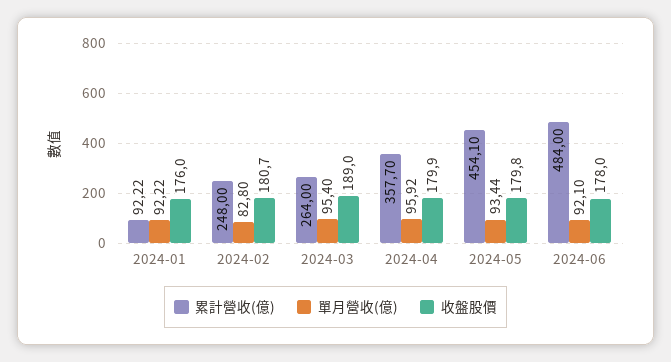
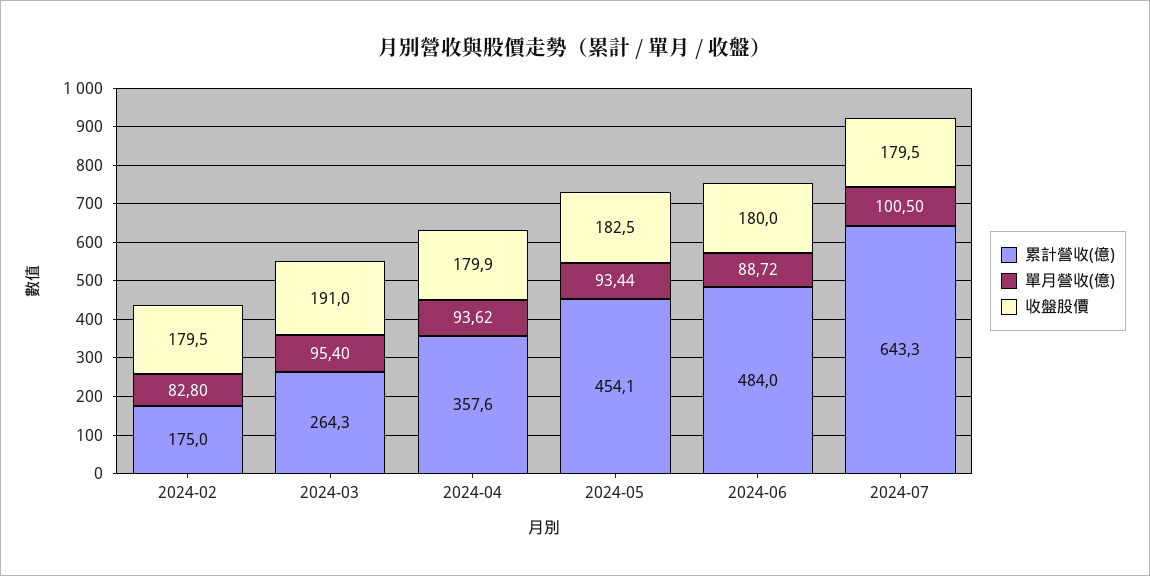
累計營收(億), 2024-01: 92.22 -> none
單月營收(億), 2024-01: 92.22 -> none
收盤股價, 2024-01: 176 -> none
累計營收(億), 2024-02: 248 -> 175
收盤股價, 2024-02: 180.7 -> 179.5
累計營收(億), 2024-03: 264 -> 264.3
收盤股價, 2024-03: 189 -> 191
累計營收(億), 2024-04: 357.7 -> 357.6
單月營收(億), 2024-04: 95.92 -> 93.62
收盤股價, 2024-05: 179.8 -> 182.5
單月營收(億), 2024-06: 92.1 -> 88.72
收盤股價, 2024-06: 178 -> 180
累計營收(億), 2024-07: none -> 643.3
單月營收(億), 2024-07: none -> 100.5
收盤股價, 2024-07: none -> 179.5

